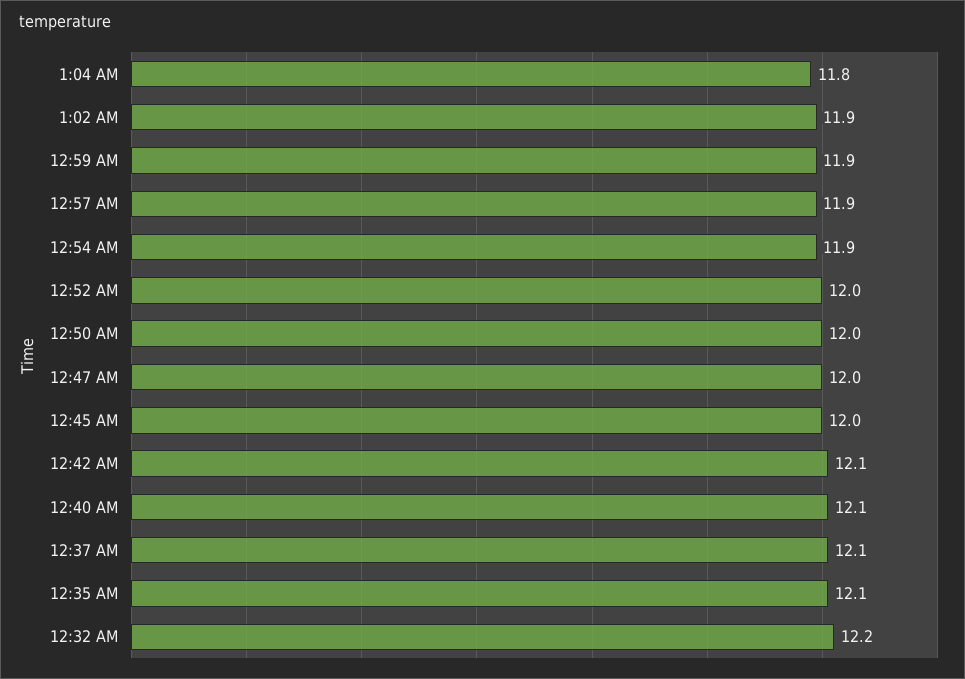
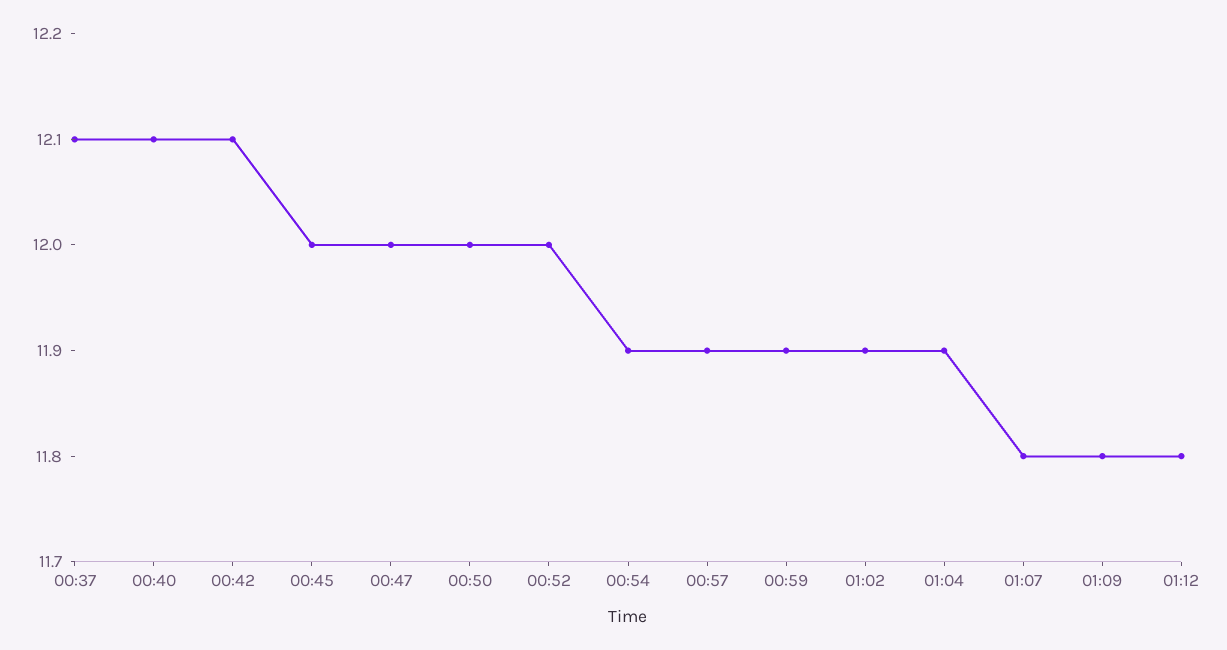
1:04 AM: 11.8 -> 11.9
12:35 AM: 12.1 -> none
12:32 AM: 12.2 -> none
01:07: none -> 11.8
01:09: none -> 11.8
01:12: none -> 11.8

